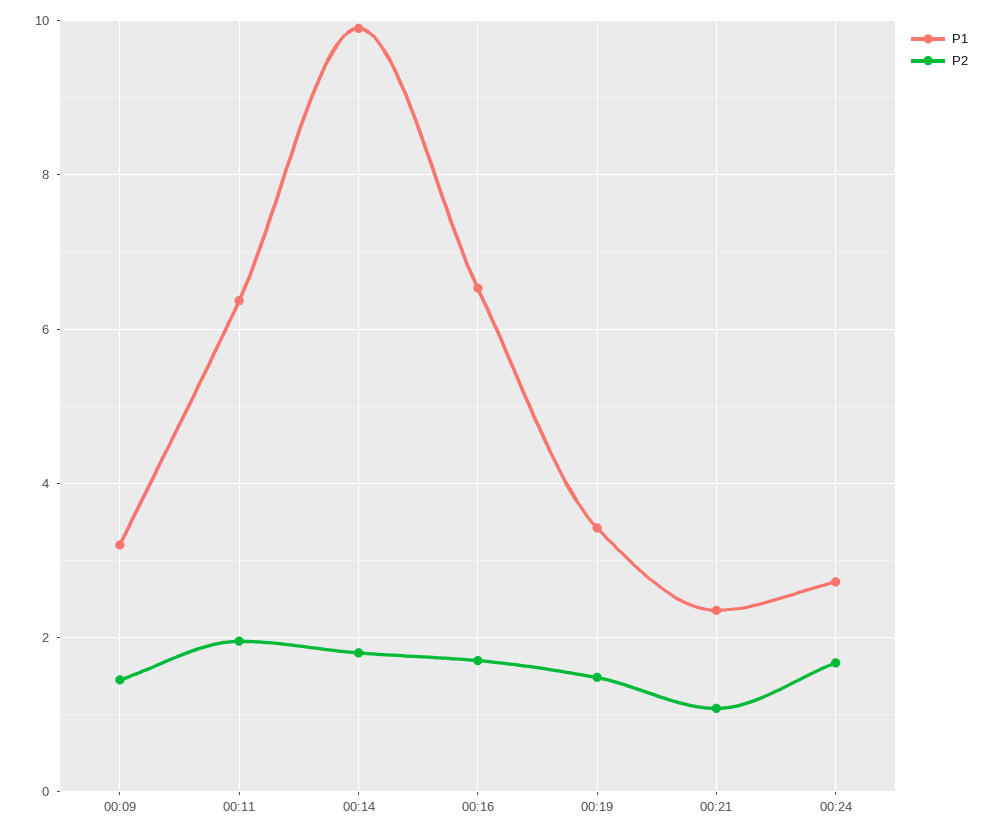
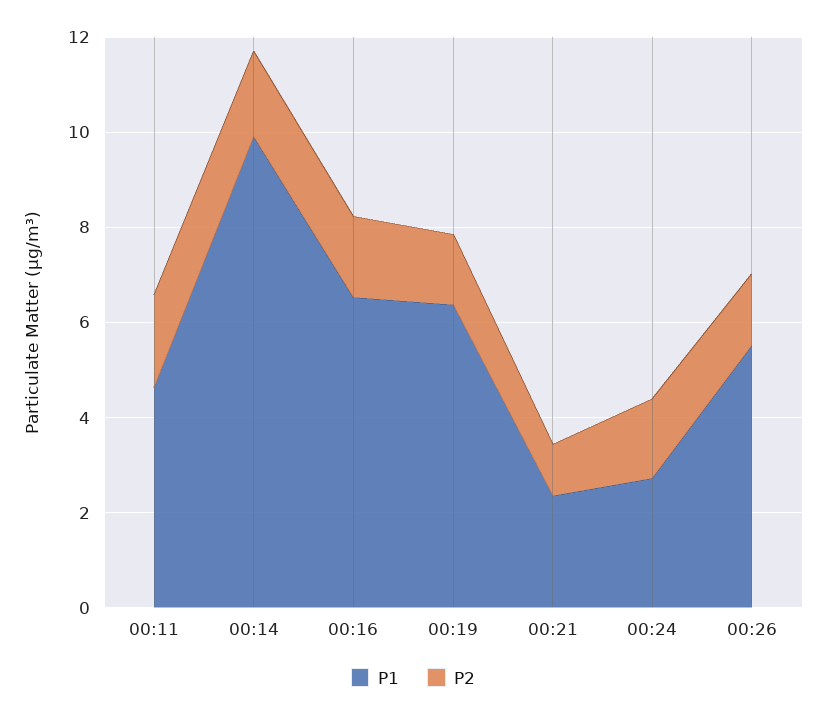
P1, 00:09: 3.2 -> none
P2, 00:09: 1.4 -> none
P1, 00:11: 6.4 -> 4.5
P1, 00:19: 3.4 -> 6.5
P1, 00:26: none -> 5.5
P2, 00:26: none -> 1.5

